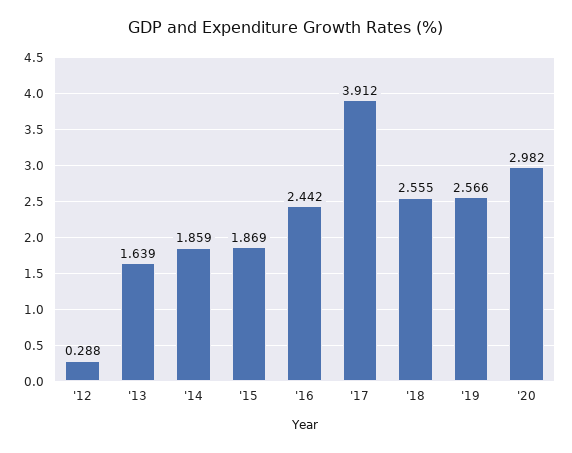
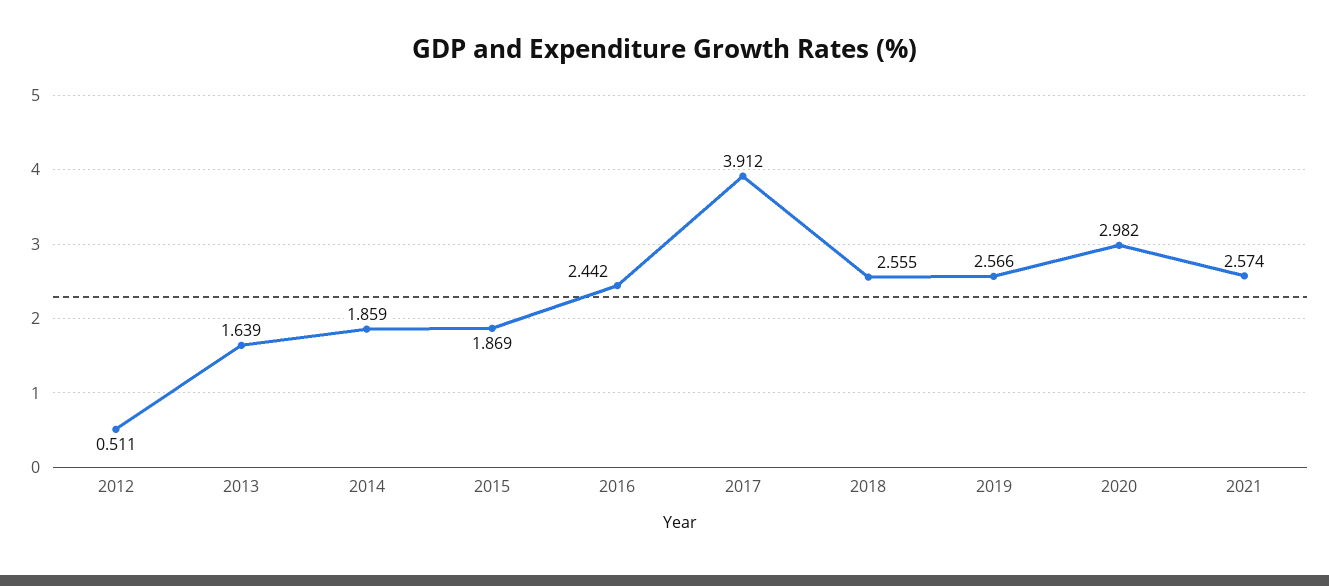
'12: 0.288 -> 0.511
2021: none -> 2.574

